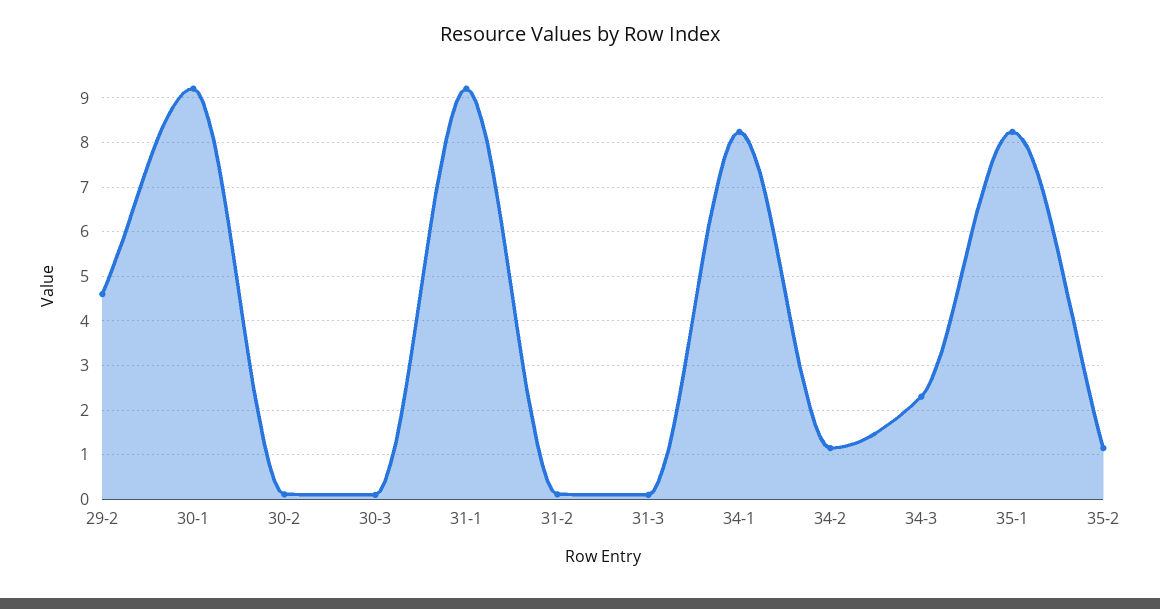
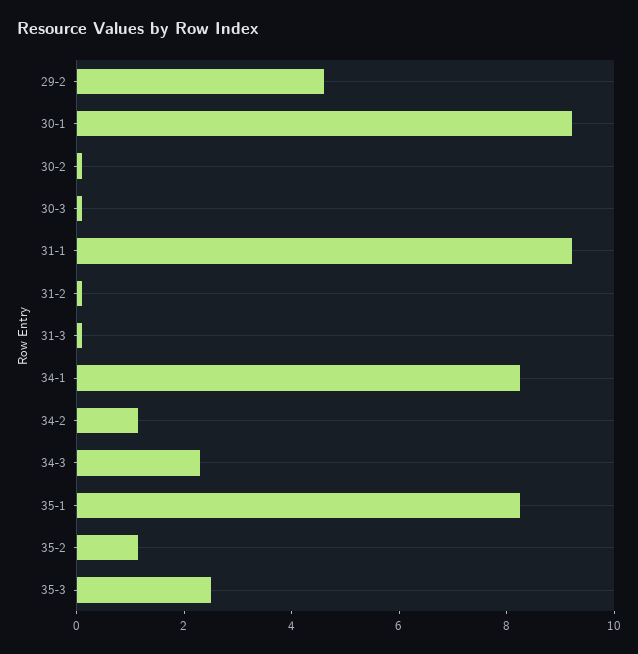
35-3: none -> 2.5

